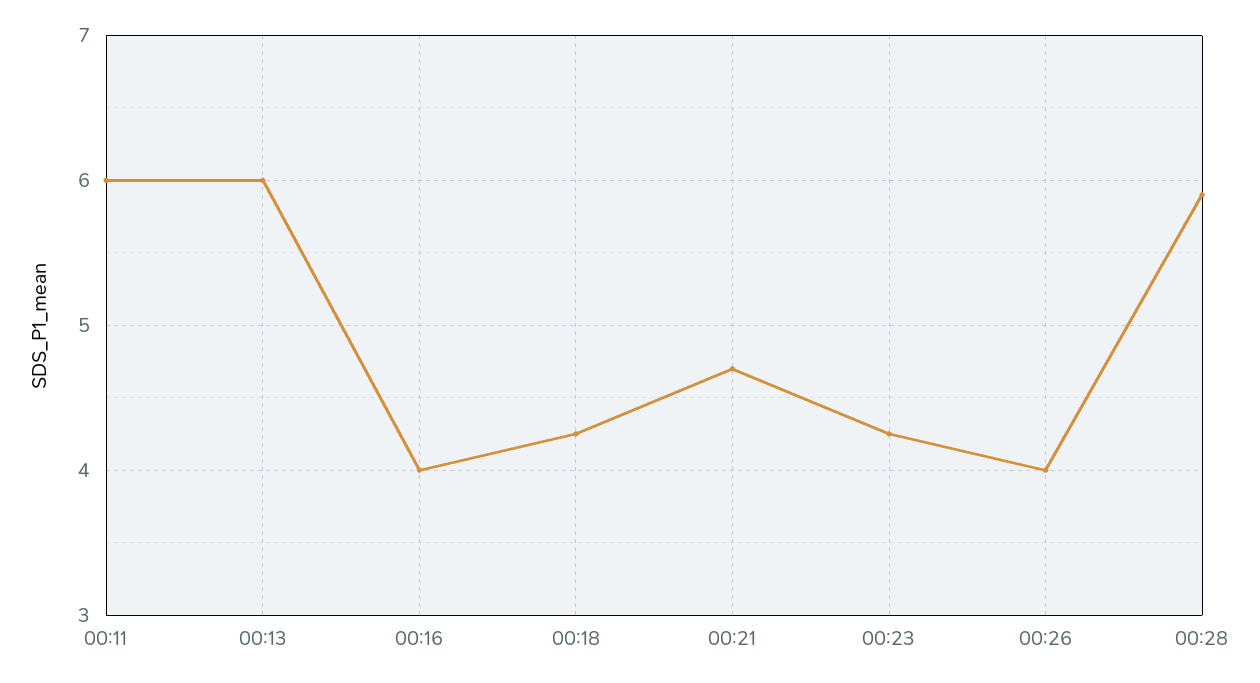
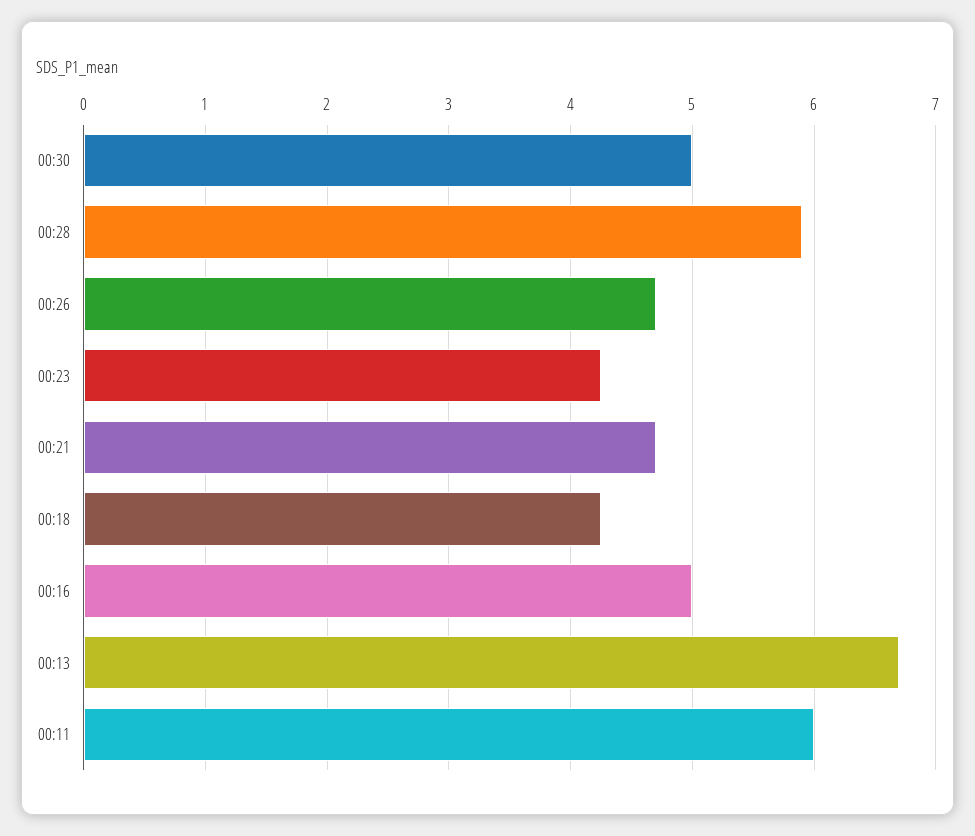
00:13: 6 -> 6.7
00:16: 4 -> 5
00:26: 4 -> 4.7
00:30: none -> 5

